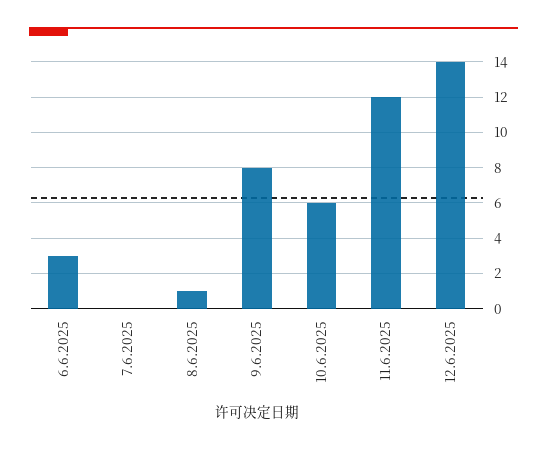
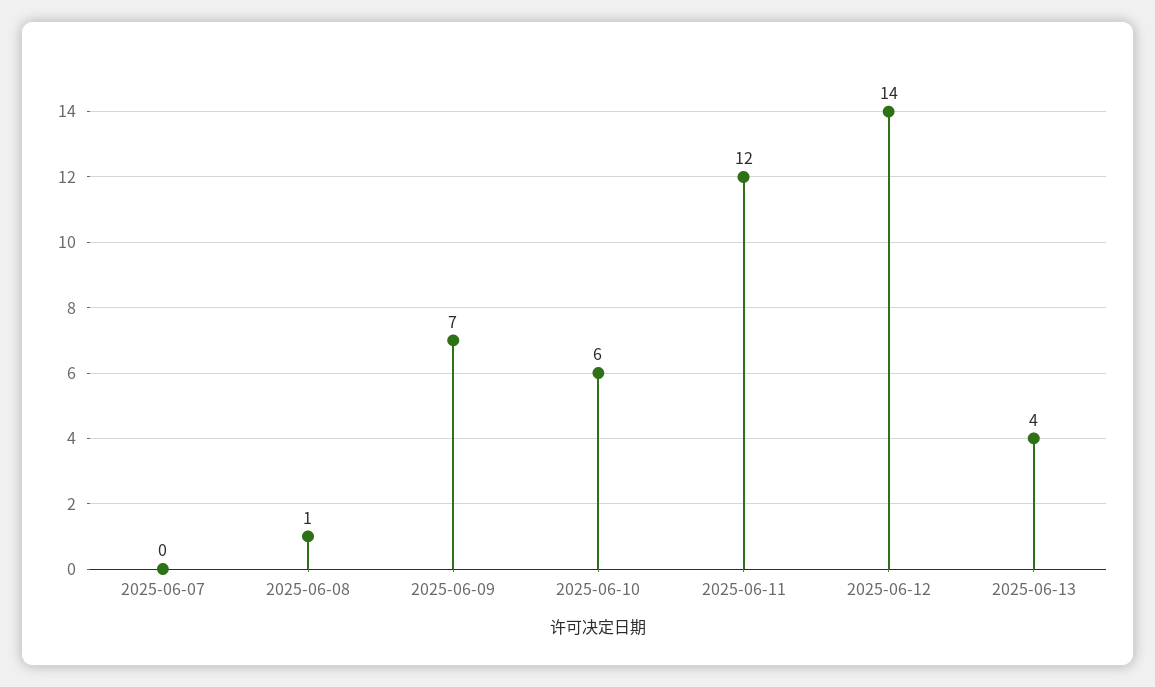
6.6.2025: 3 -> none
9.6.2025: 8 -> 7
2025-06-13: none -> 4

